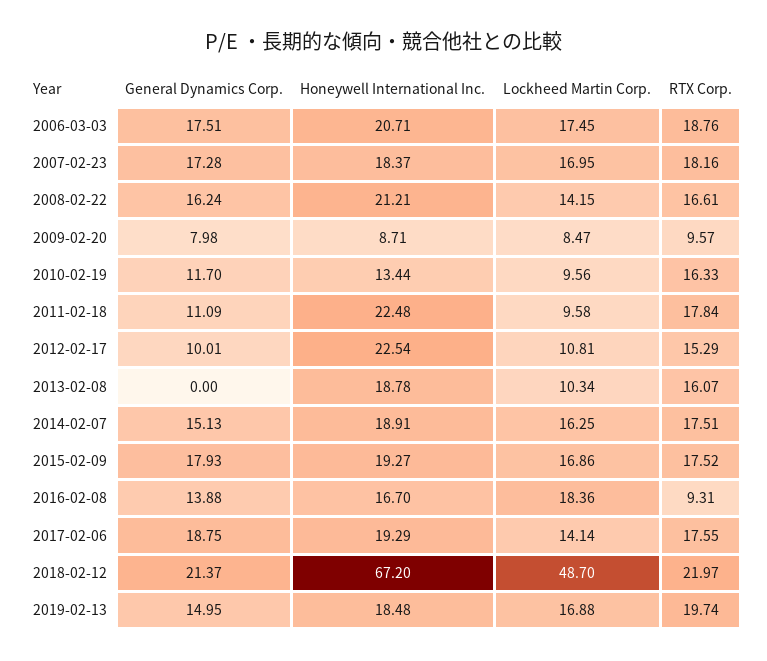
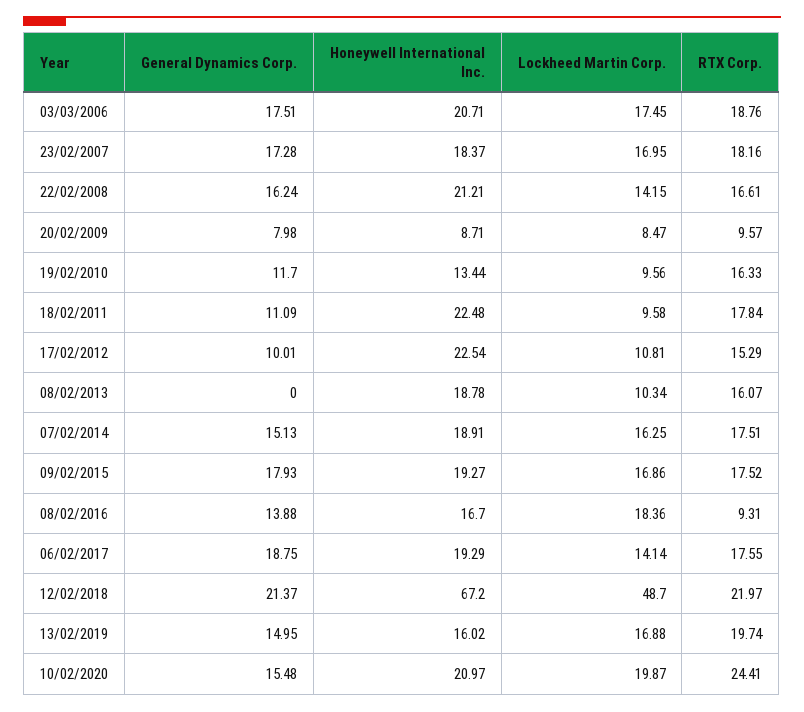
Honeywell International Inc., 2019-02-13: 18.48 -> 16.02
General Dynamics Corp., 10/02/2020: none -> 15.48
Honeywell International Inc., 10/02/2020: none -> 20.97
Lockheed Martin Corp., 10/02/2020: none -> 19.87
RTX Corp., 10/02/2020: none -> 24.41

